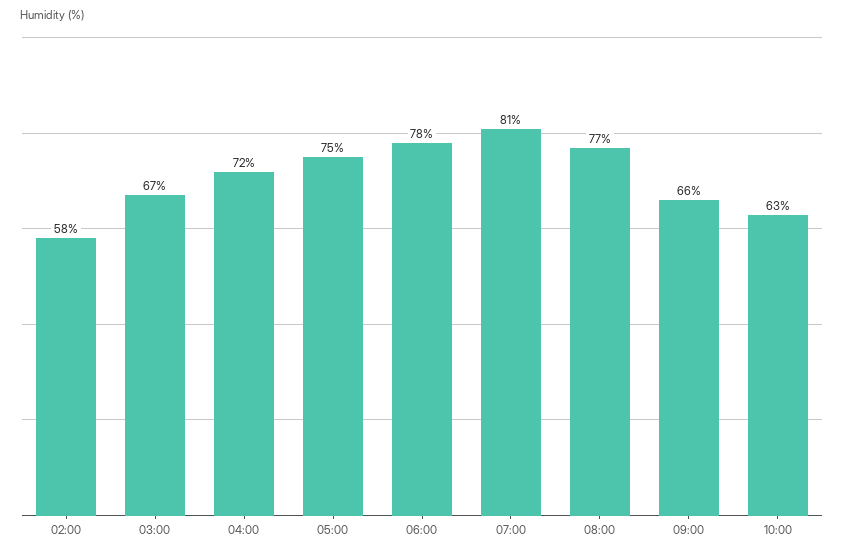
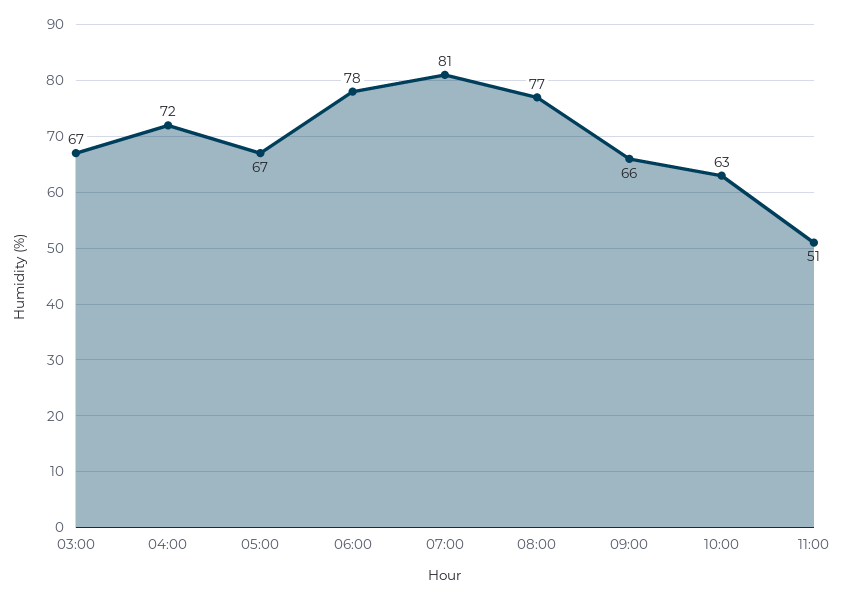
02:00: 58 -> none
05:00: 75 -> 67
11:00: none -> 51

